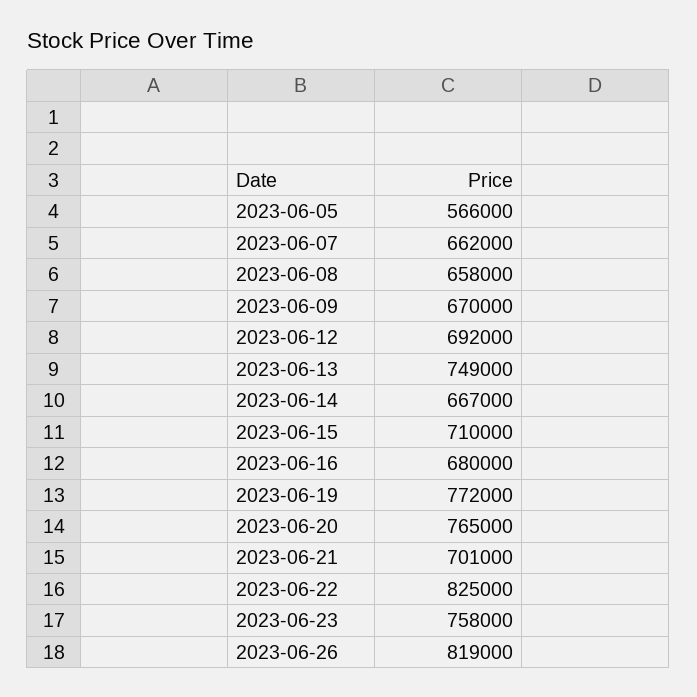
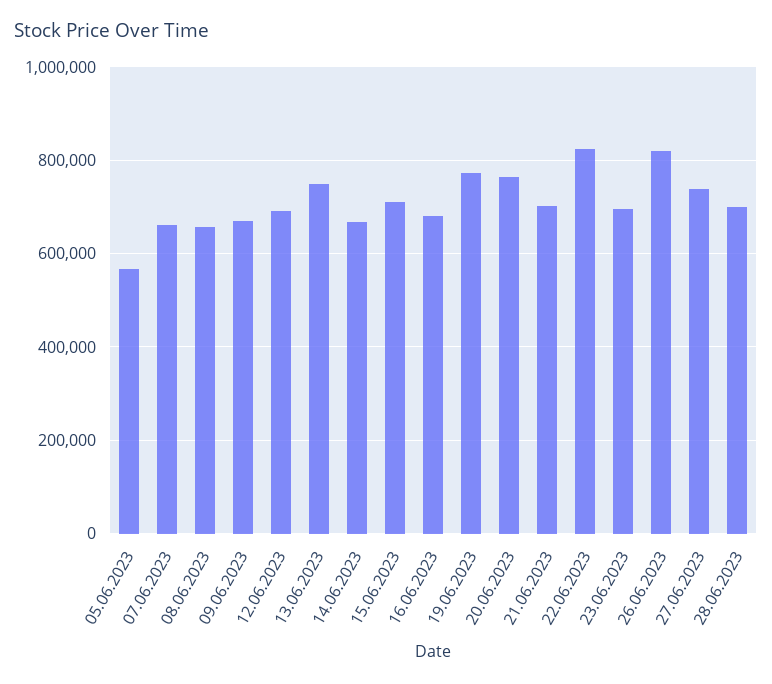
2023-06-23: 758000 -> 700000
27.06.2023: none -> 740000
28.06.2023: none -> 700000

